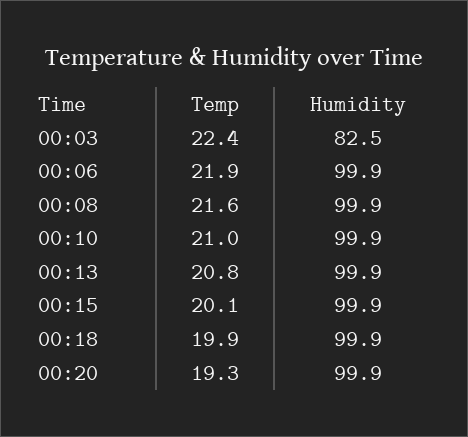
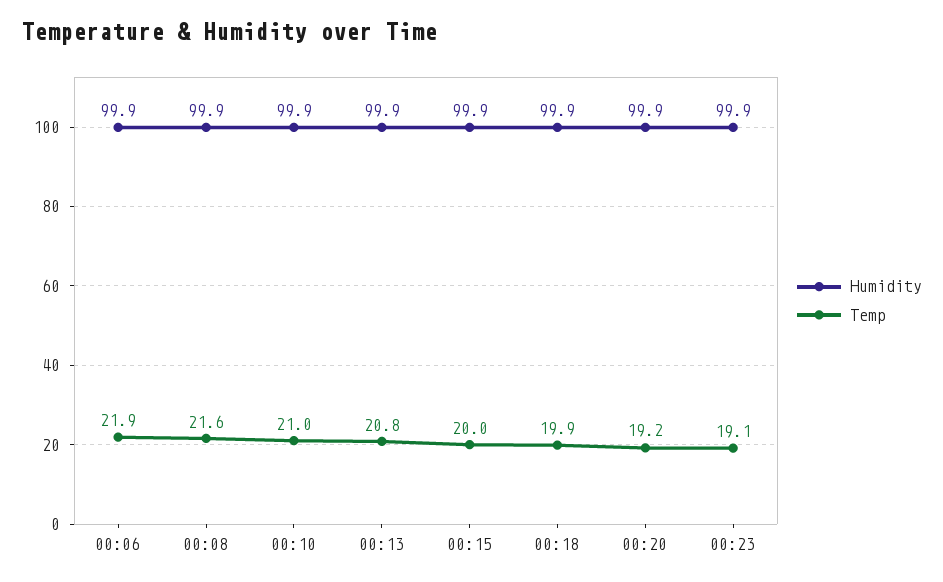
Temp, 00:03: 22.4 -> none
Humidity, 00:03: 82.5 -> none
Temp, 00:15: 20.1 -> 20
Temp, 00:20: 19.3 -> 19.2
Humidity, 00:23: none -> 99.9
Temp, 00:23: none -> 19.1

